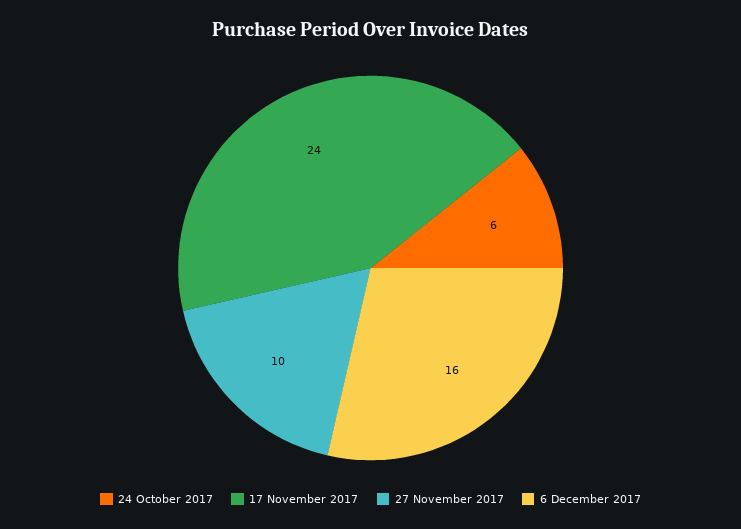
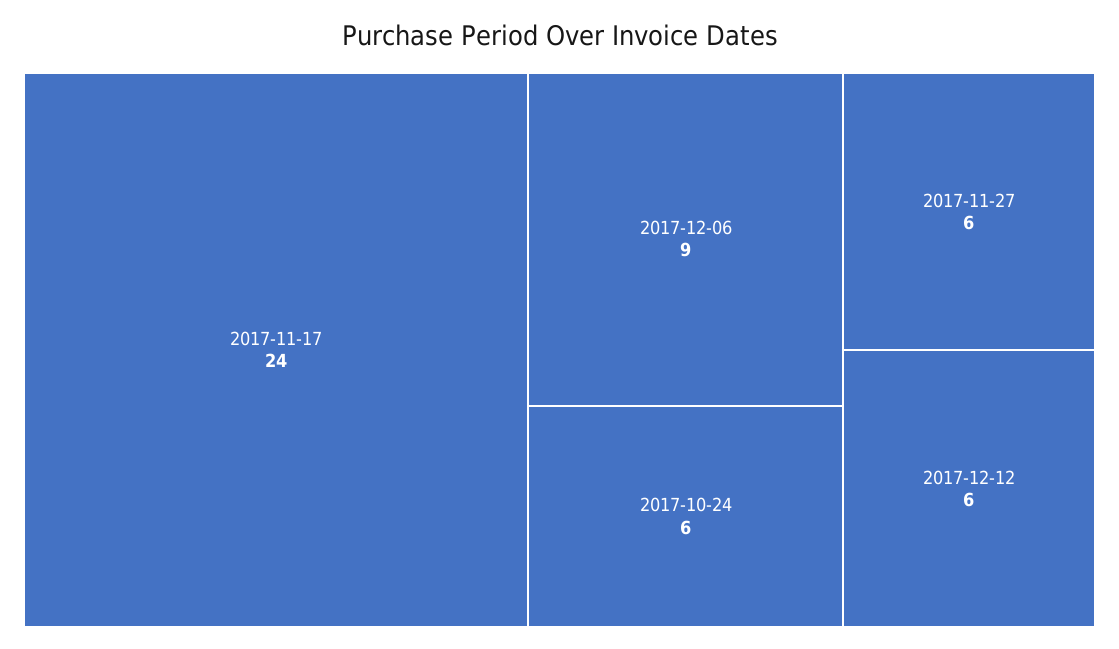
27 November 2017: 10 -> 6
6 December 2017: 16 -> 9
2017-12-12: none -> 6

